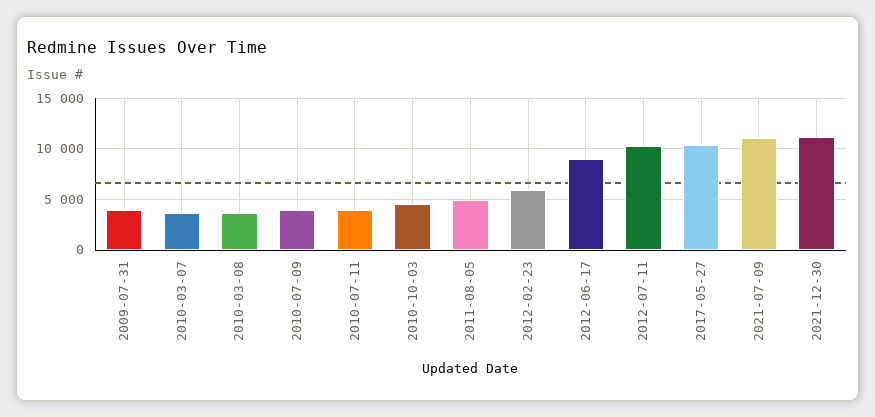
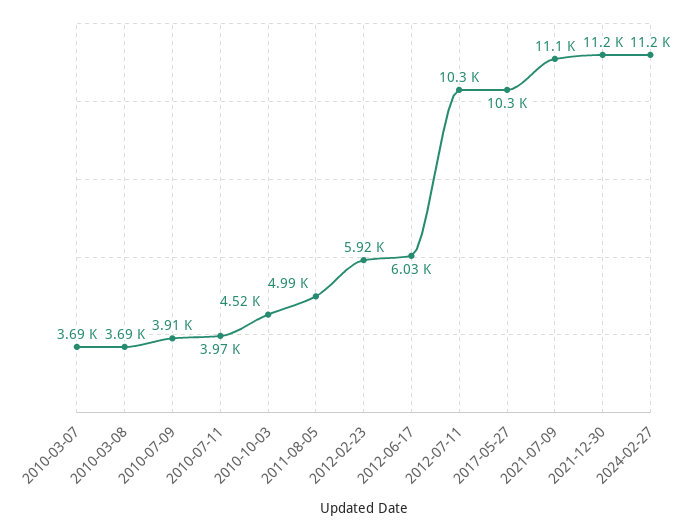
2009-07-31: 4000 -> none
2012-06-17: 9000 -> 6030
2024-02-27: none -> 11200

